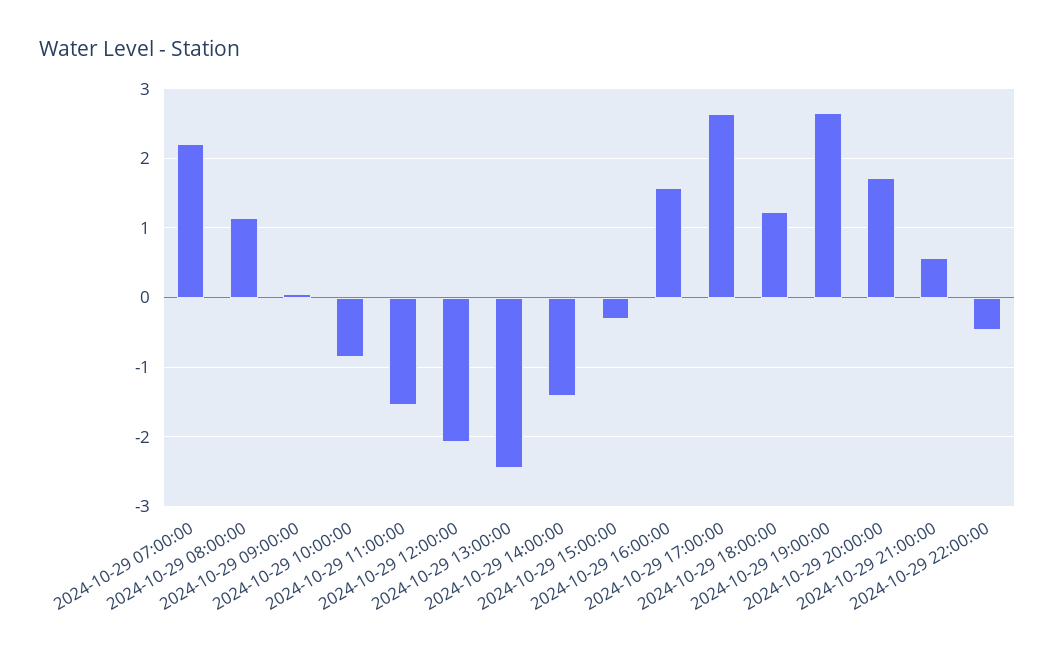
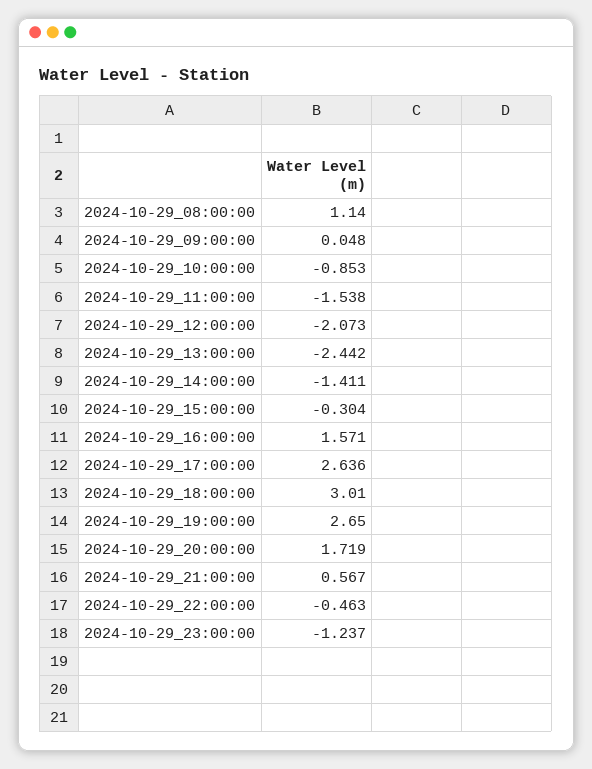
2024-10-29 07:00:00: 2.2 -> none
2024-10-29 18:00:00: 1.2 -> 3.01
2024-10-29_23:00:00: none -> -1.237

